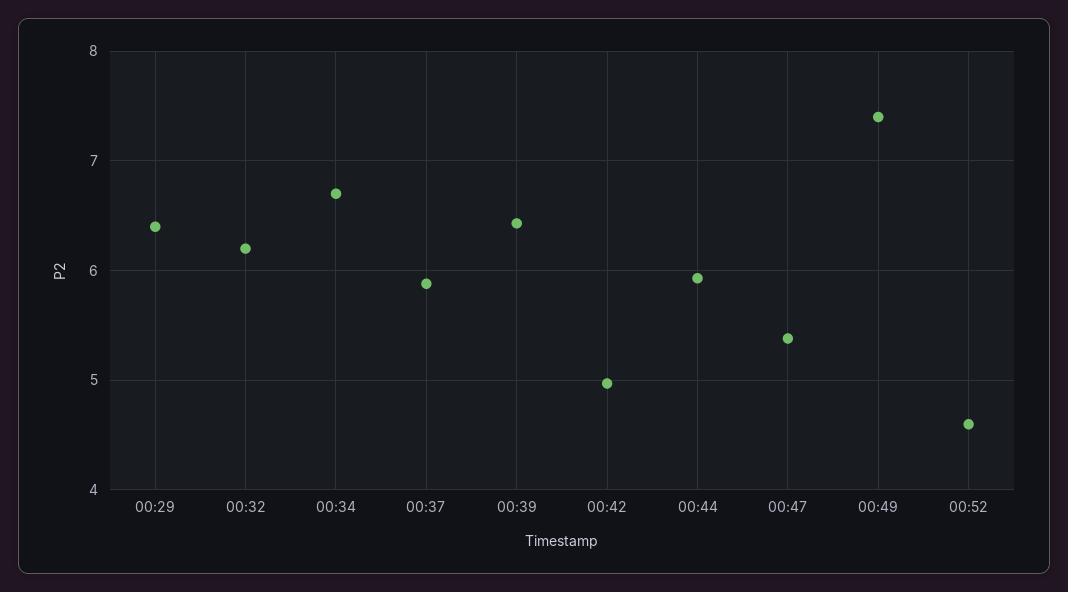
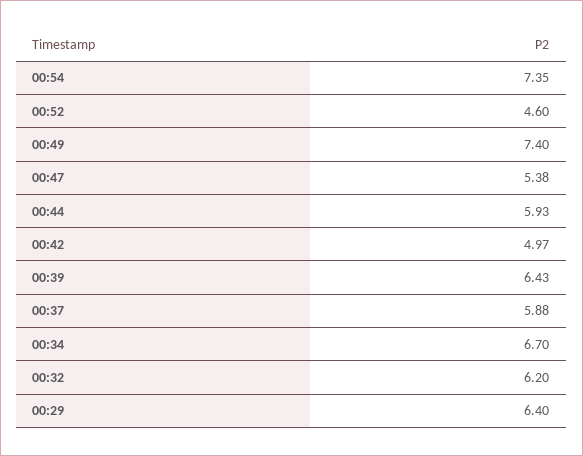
00:54: none -> 7.35

